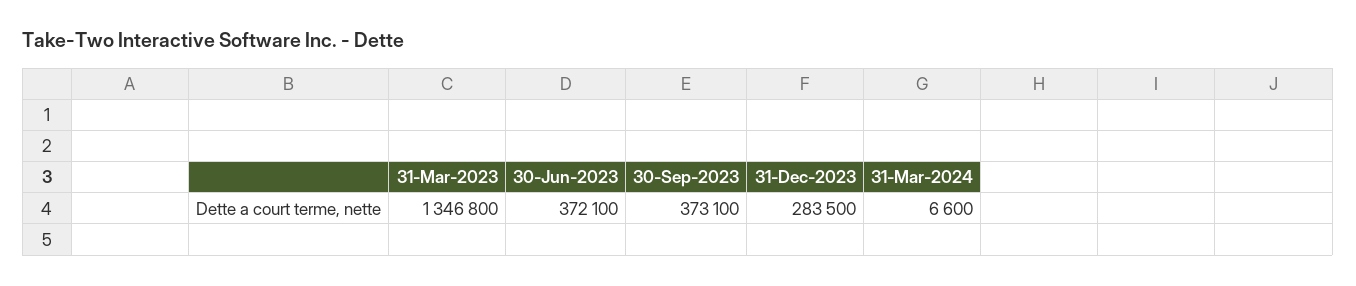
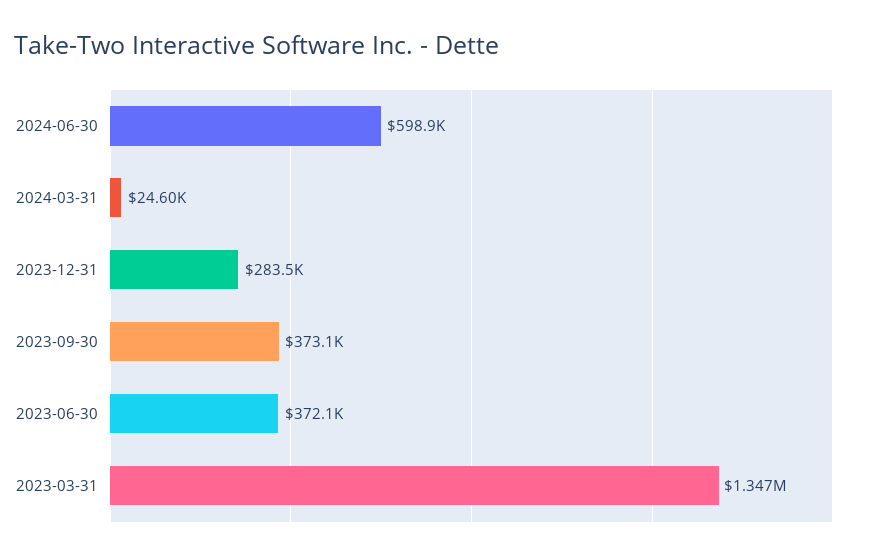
31-Mar-2024: 6600 -> 24600
2024-06-30: none -> 598900

